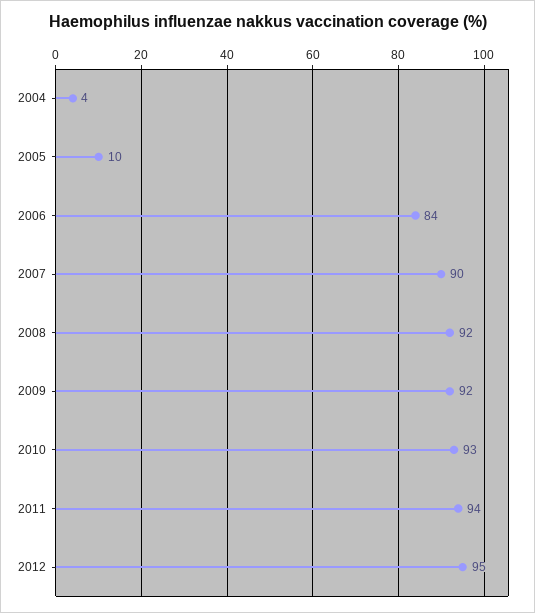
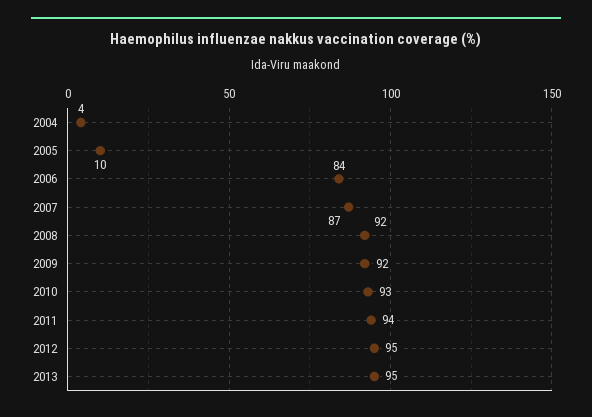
2007: 90 -> 87
2013: none -> 95

